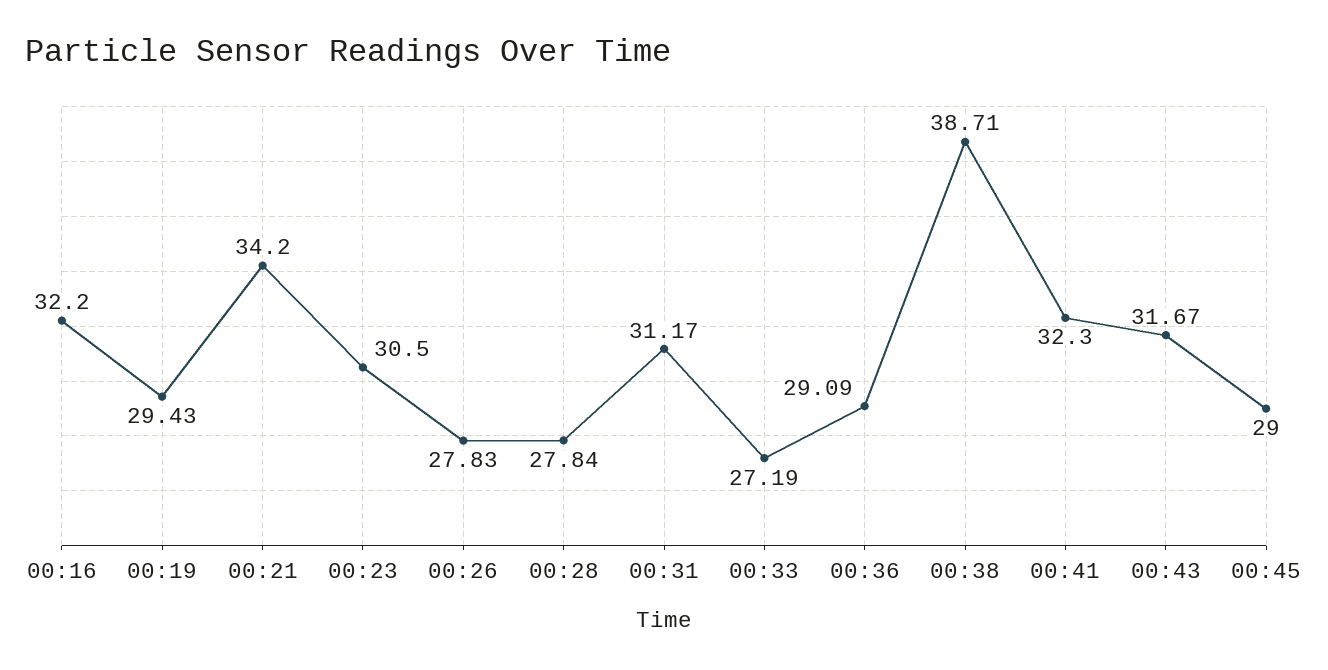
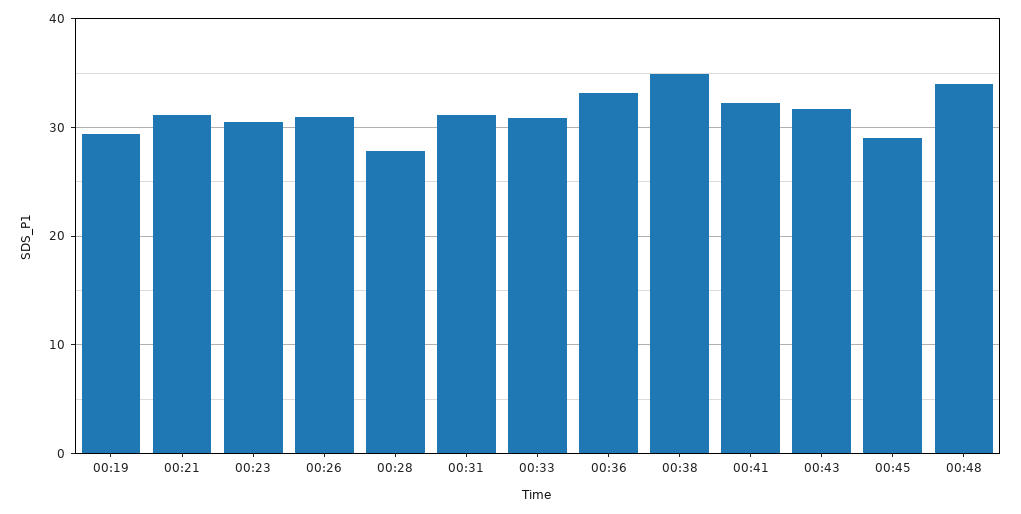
00:16: 32.2 -> none
00:21: 34.2 -> 31
00:26: 27.83 -> 31
00:33: 27.19 -> 31
00:36: 29.09 -> 33
00:38: 38.71 -> 35
00:48: none -> 34

